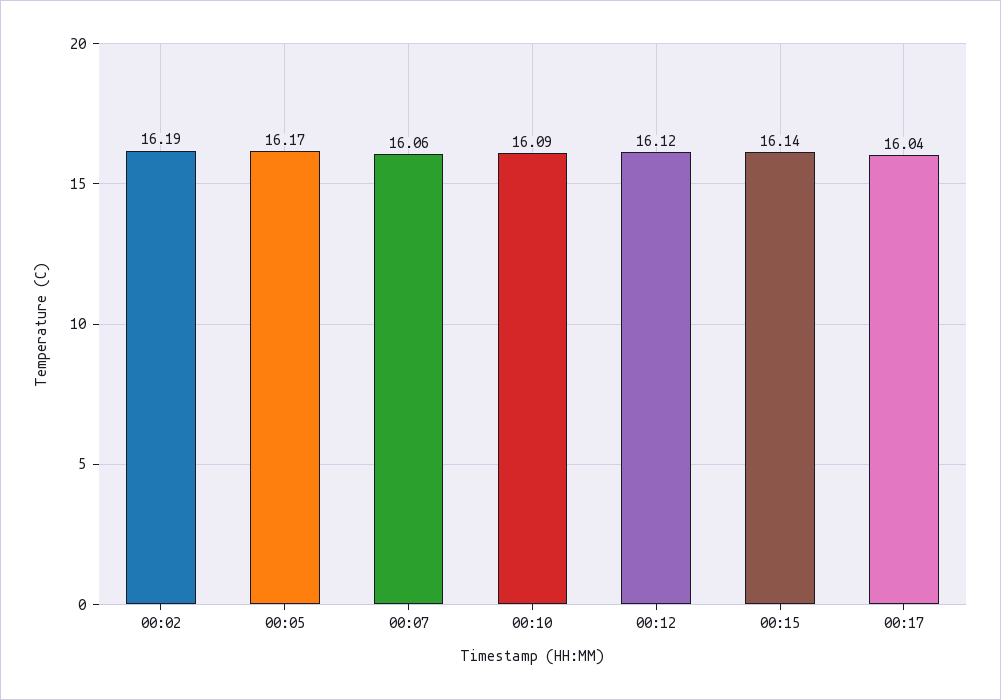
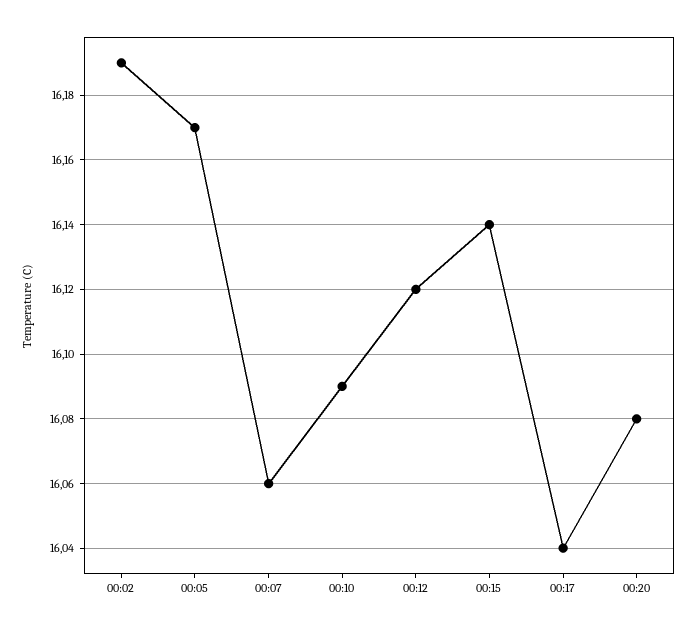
00:20: none -> 16.08

